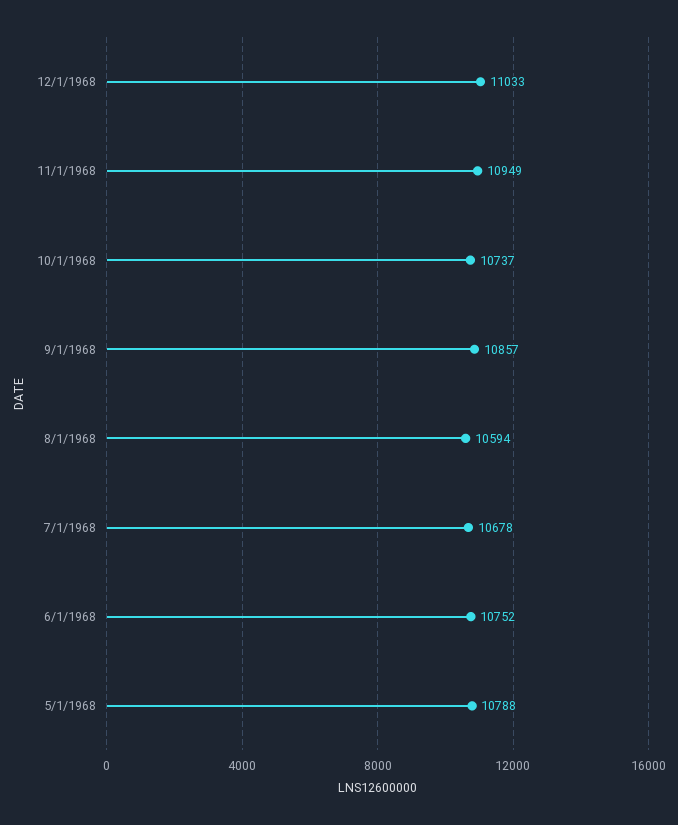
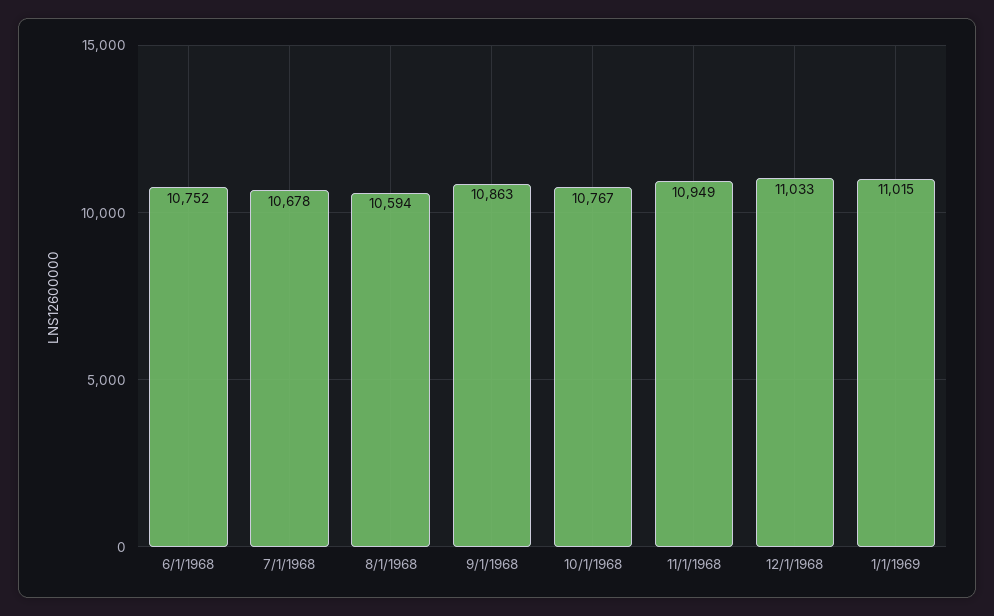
10/1/1968: 10737 -> 10767
9/1/1968: 10857 -> 10863
5/1/1968: 10788 -> none
1/1/1969: none -> 11015

